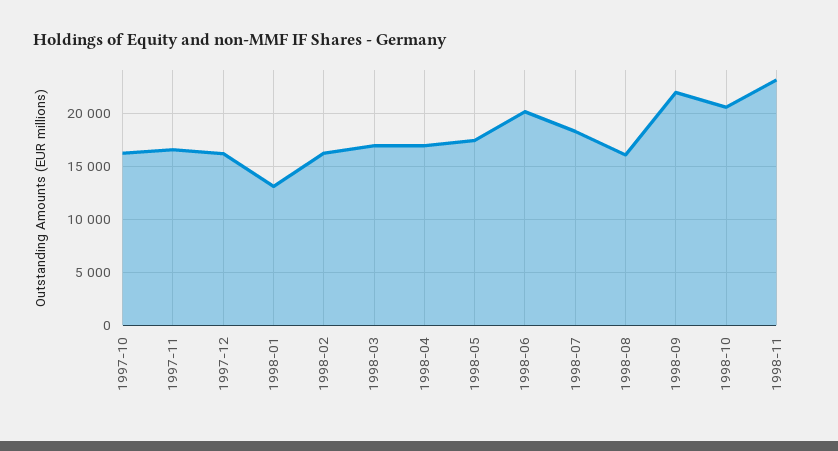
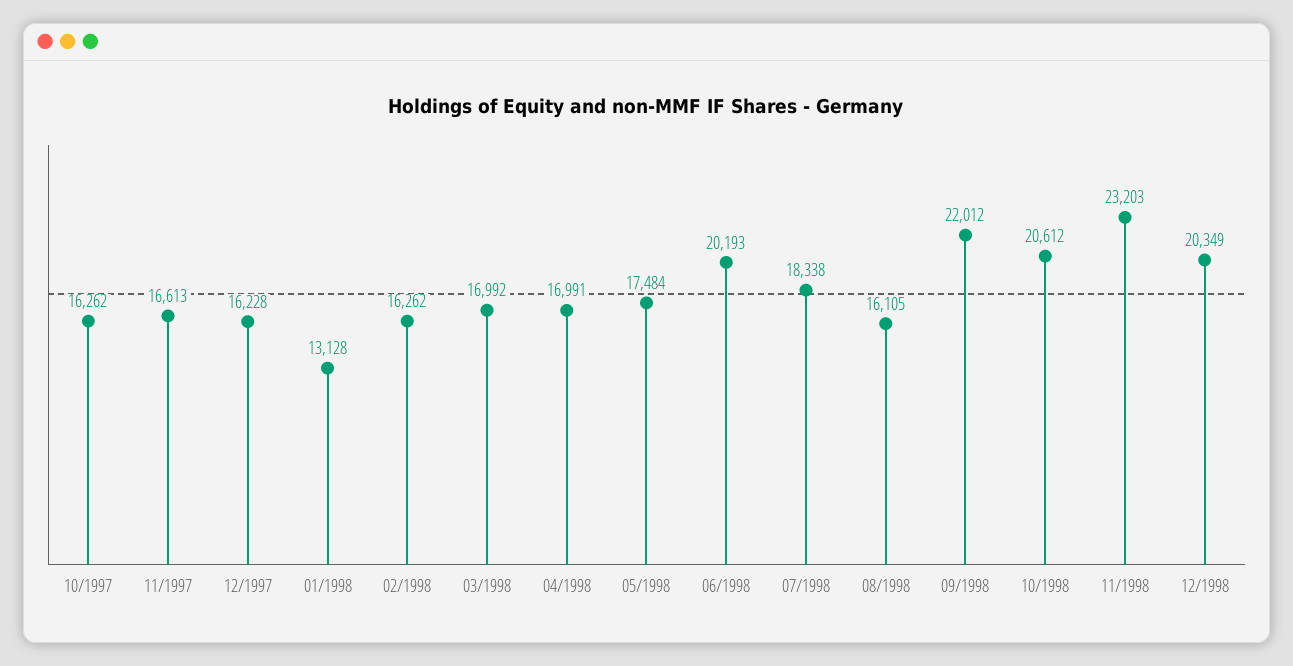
12/1998: none -> 20349

